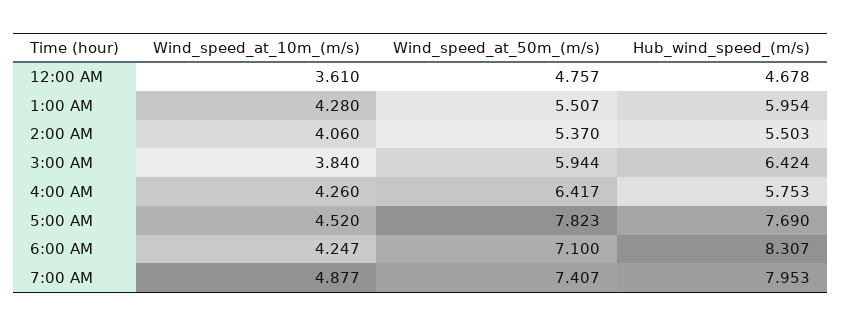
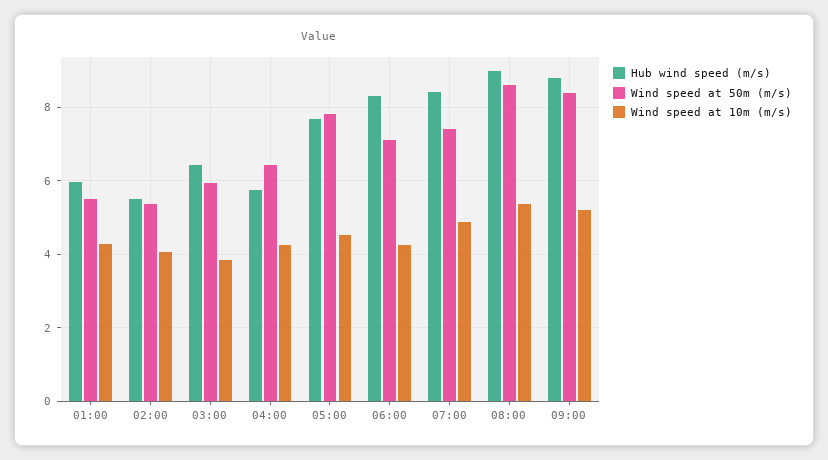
Wind_speed_at_10m_(m/s), 12:00 AM: 3.61 -> none
Wind_speed_at_50m_(m/s), 12:00 AM: 4.757 -> none
Hub_wind_speed_(m/s), 12:00 AM: 4.678 -> none
Hub_wind_speed_(m/s), 7:00 AM: 7.953 -> 8.4
Hub_wind_speed_(m/s), 08:00: none -> 9
Wind_speed_at_50m_(m/s), 08:00: none -> 8.6
Wind_speed_at_10m_(m/s), 08:00: none -> 5.4
Hub_wind_speed_(m/s), 09:00: none -> 8.8
Wind_speed_at_50m_(m/s), 09:00: none -> 8.4
Wind_speed_at_10m_(m/s), 09:00: none -> 5.2

